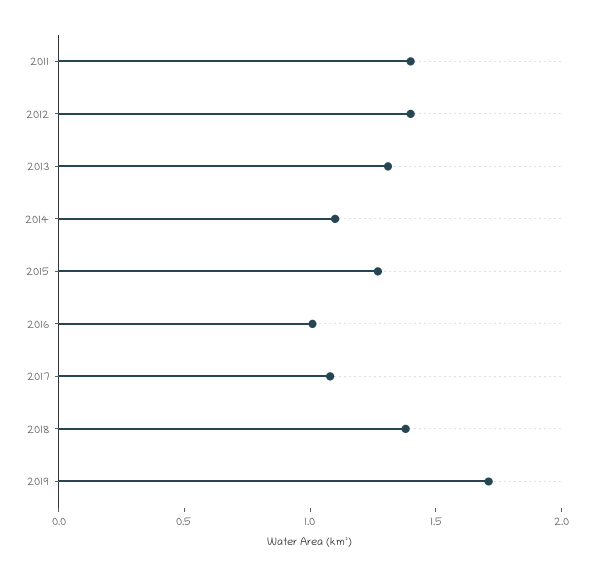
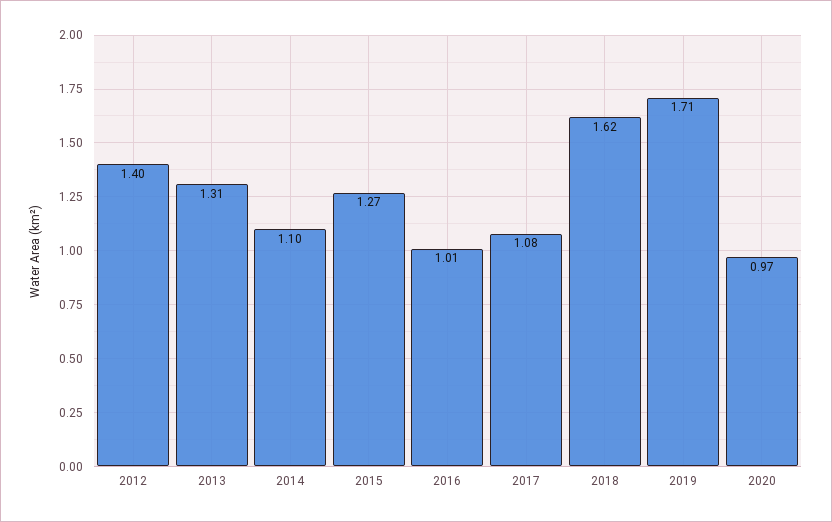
2011: 1.4 -> none
2018: 1.4 -> 1.62
2020: none -> 0.97

